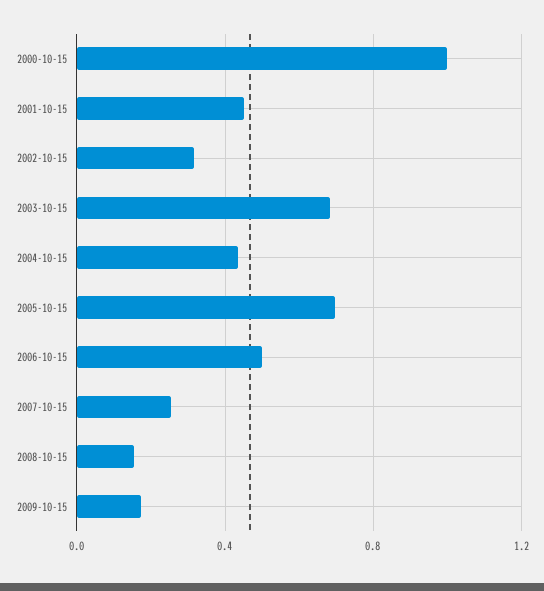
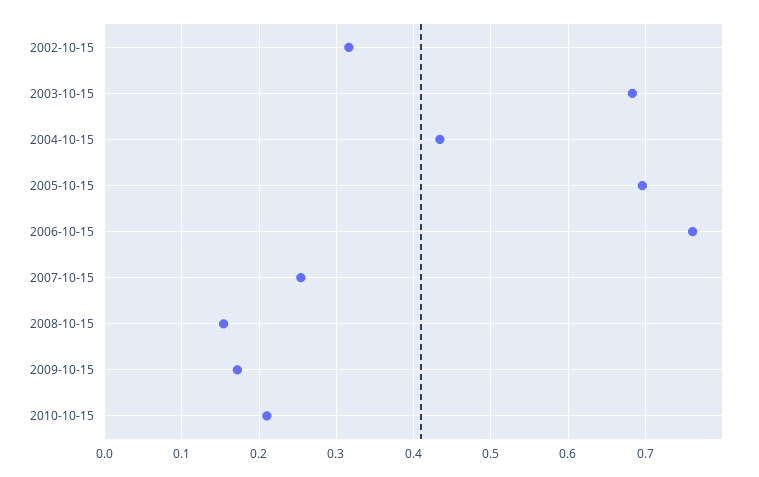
2000-10-15: 1 -> none
2001-10-15: 0.45 -> none
2006-10-15: 0.5 -> 0.76
2010-10-15: none -> 0.21

